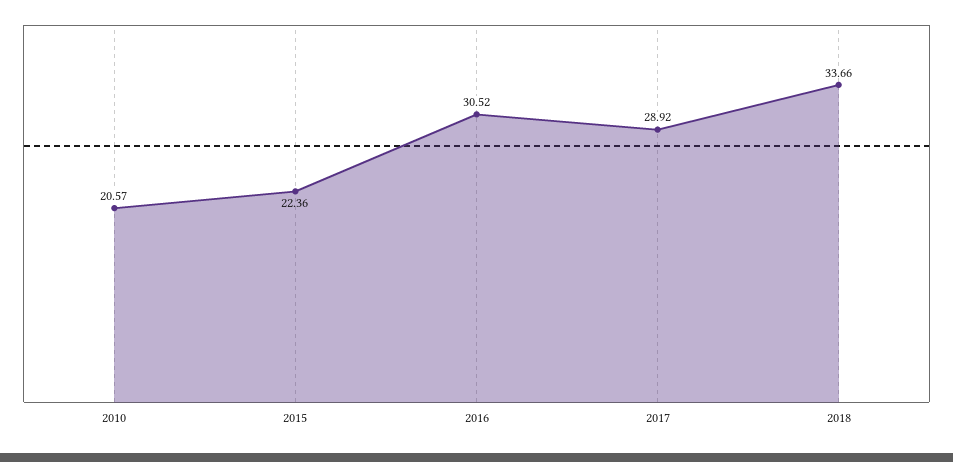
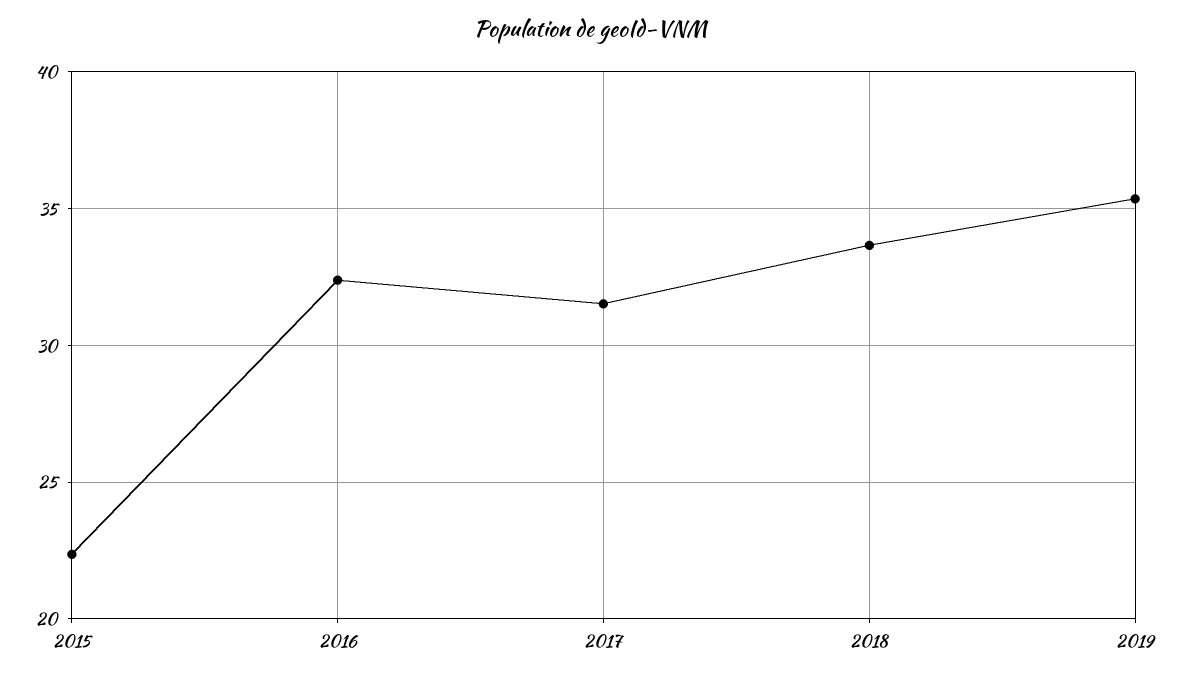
2010: 20.57 -> none
2016: 30.52 -> 32.5
2017: 28.92 -> 31.5
2019: none -> 35.5

